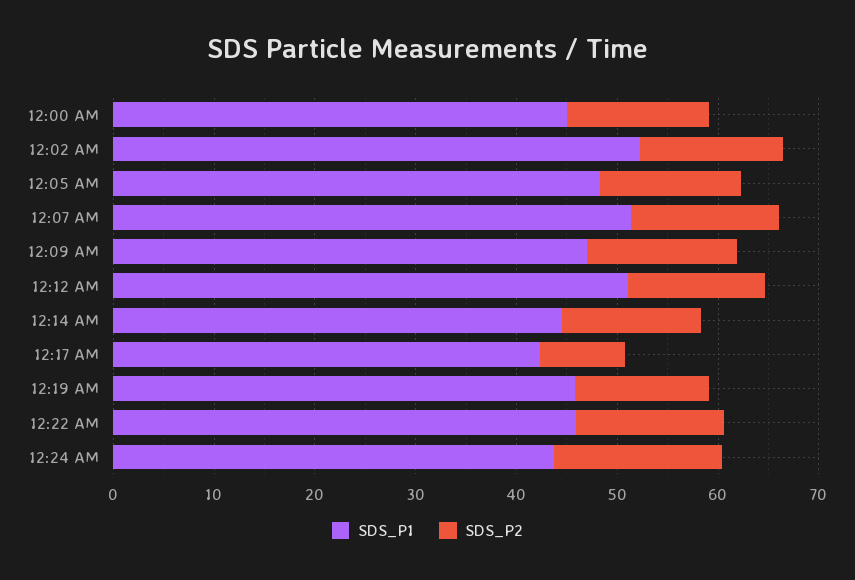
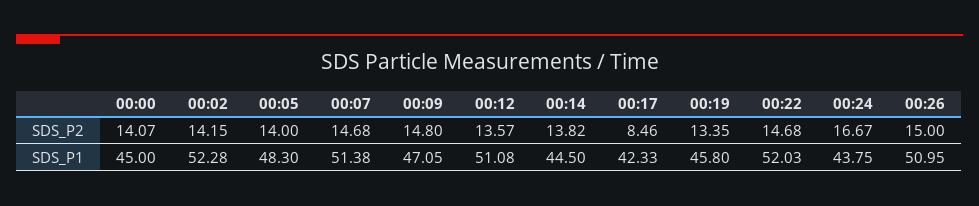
SDS_P1, 12:22 AM: 46 -> 52.03
SDS_P2, 00:26: none -> 15
SDS_P1, 00:26: none -> 50.95

